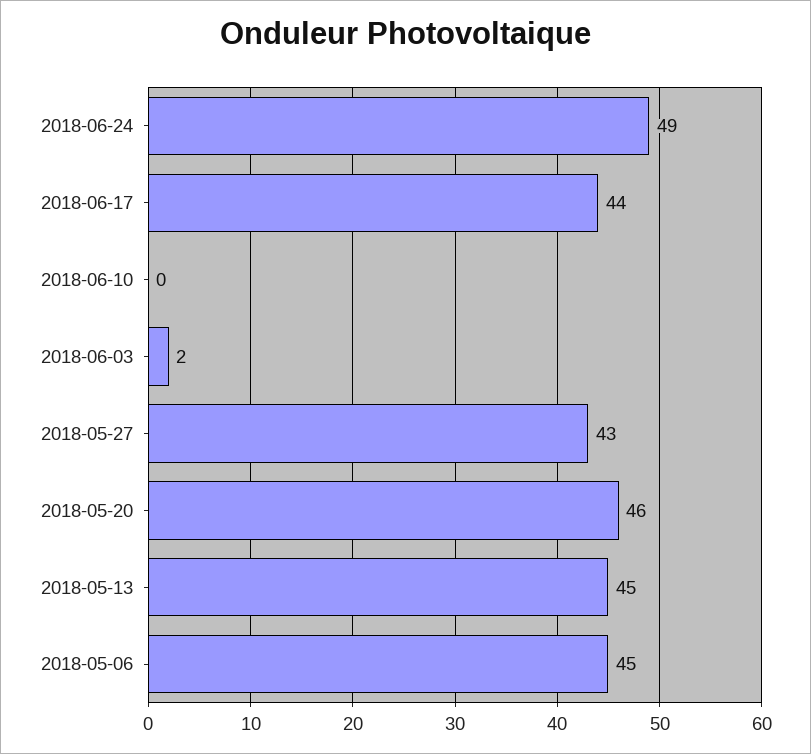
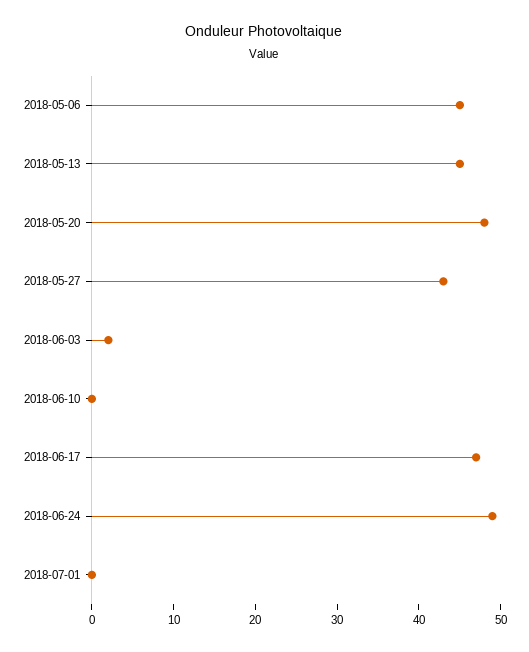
2018-06-17: 44 -> 47
2018-05-20: 46 -> 48
2018-07-01: none -> 0

